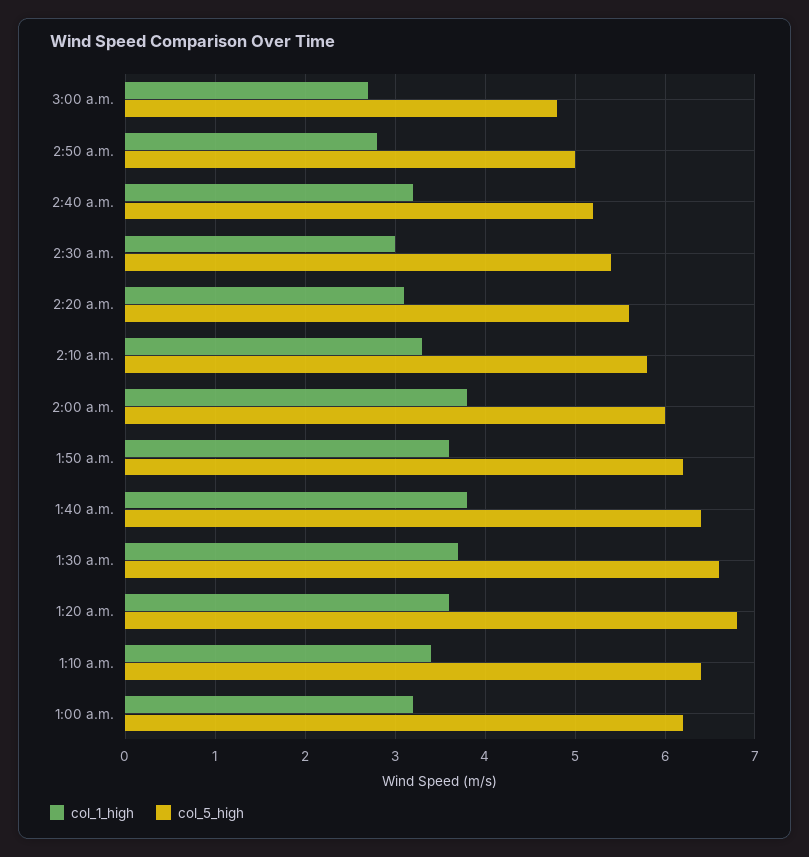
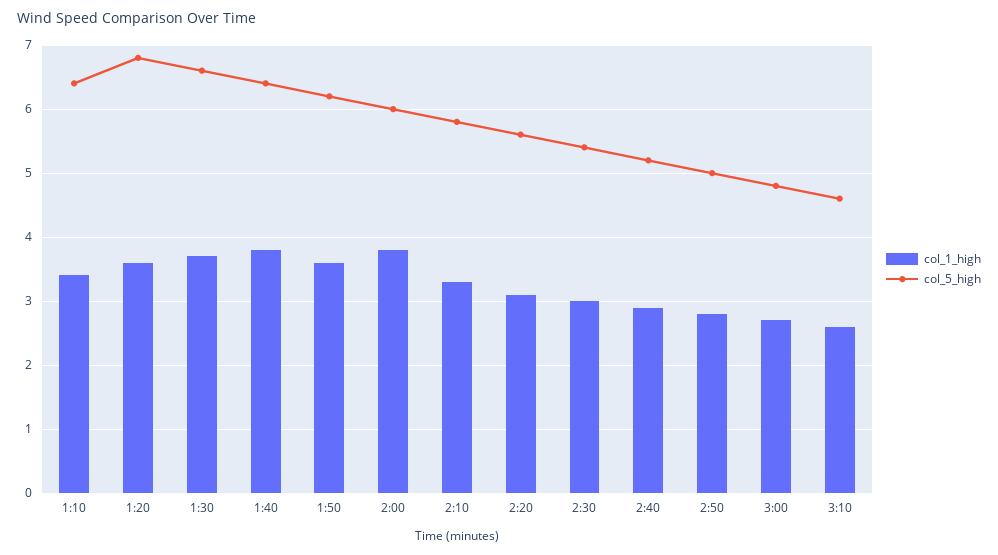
col_1_high, 2:40 a.m.: 3.2 -> 2.9
col_1_high, 1:00 a.m.: 3.2 -> none
col_5_high, 1:00 a.m.: 6.2 -> none
col_1_high, 3:10: none -> 2.6
col_5_high, 3:10: none -> 4.6

